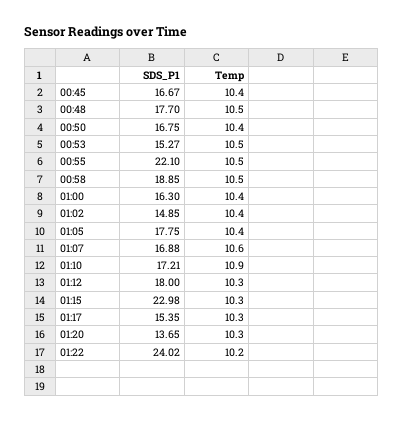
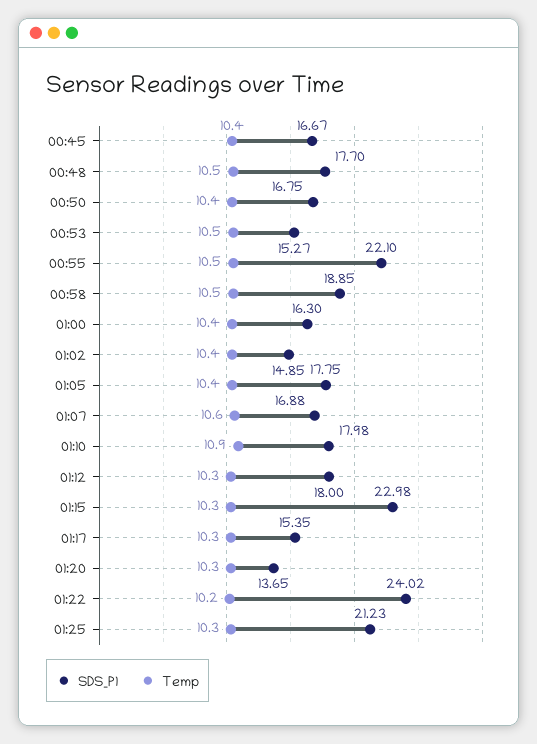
SDS_P1, 01:10: 17.21 -> 17.98
SDS_P1, 01:25: none -> 21.23
Temp, 01:25: none -> 10.3

